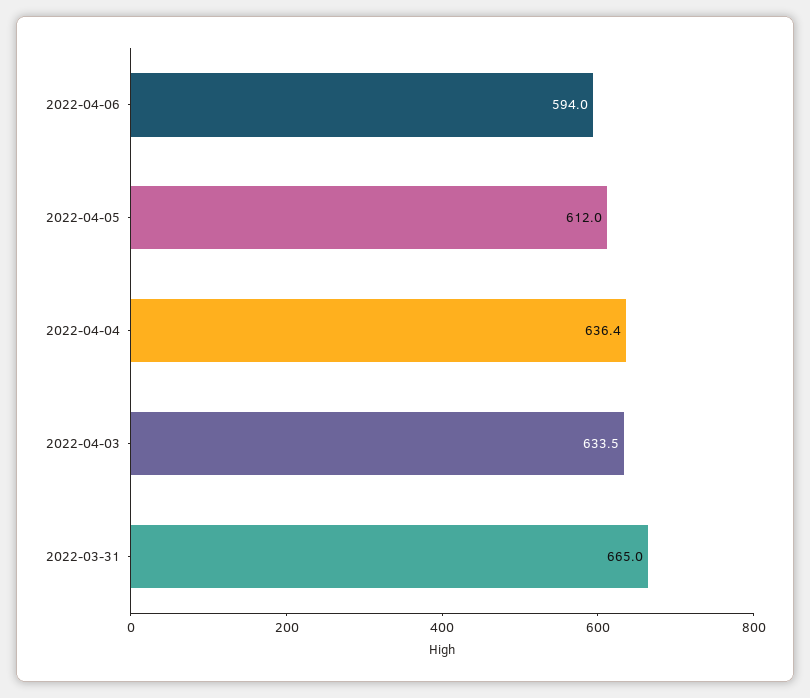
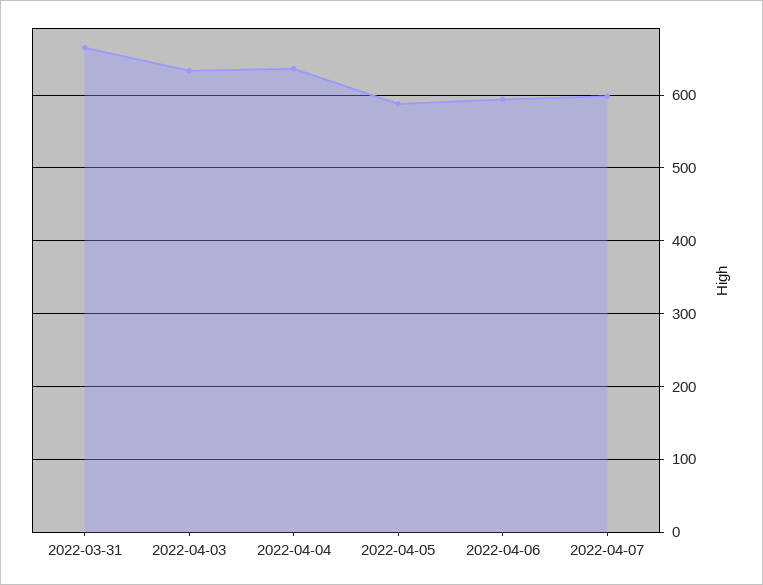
2022-04-05: 612 -> 590
2022-04-07: none -> 600

